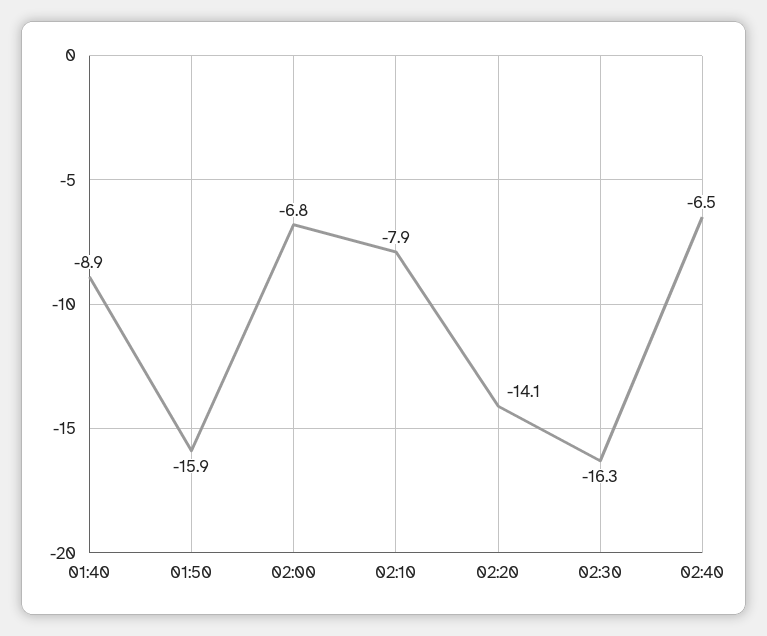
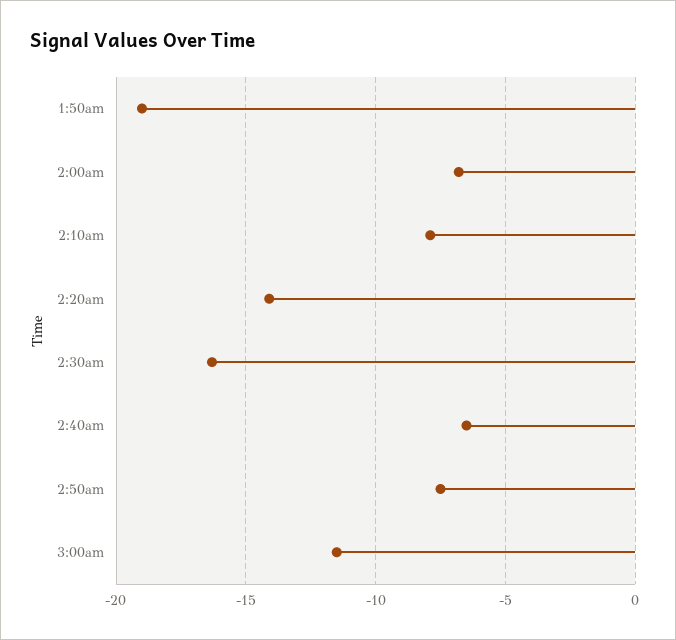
01:40: -8.9 -> none
01:50: -15.9 -> -19
2:50am: none -> -7.5
3:00am: none -> -11.5

